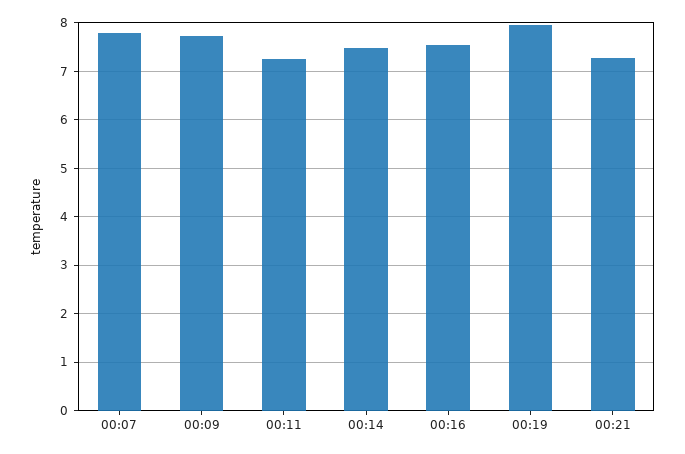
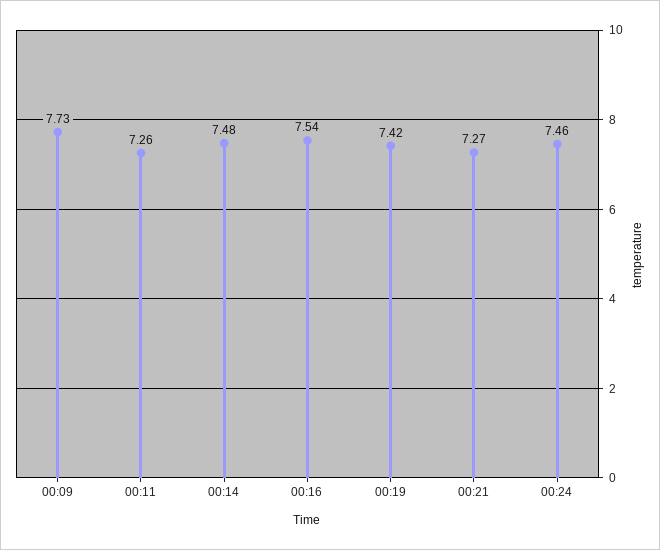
00:07: 7.8 -> none
00:19: 8 -> 7.42
00:24: none -> 7.46

